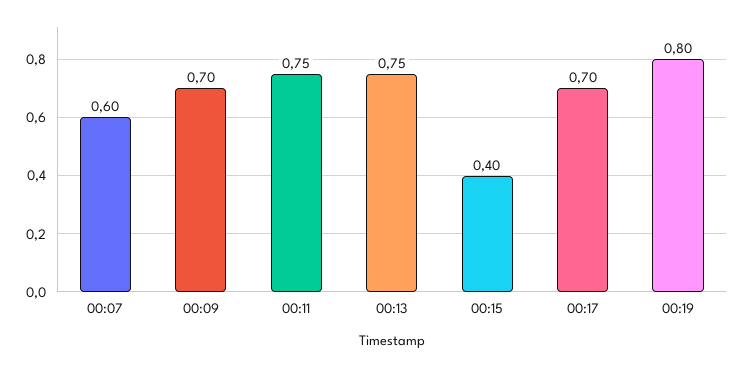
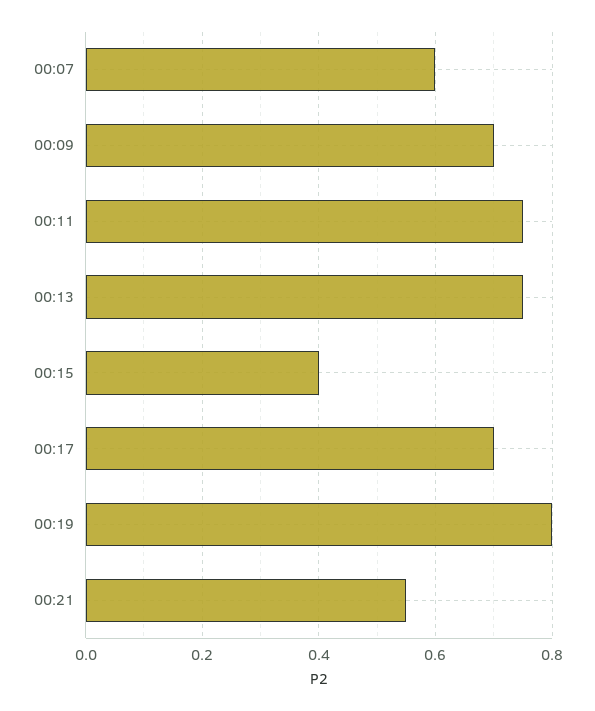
00:21: none -> 0.55

